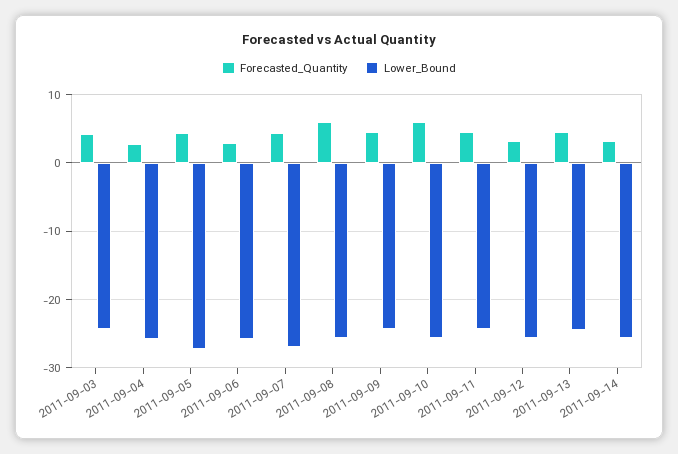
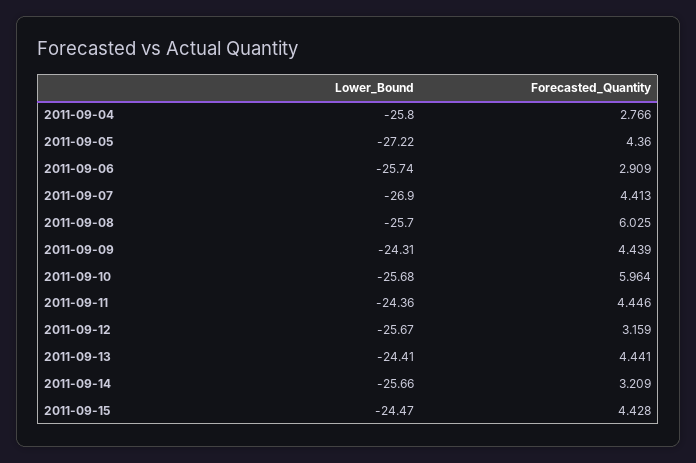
Forecasted_Quantity, 2011-09-03: 4 -> none
Lower_Bound, 2011-09-03: -24 -> none
Lower_Bound, 2011-09-15: none -> -24.47
Forecasted_Quantity, 2011-09-15: none -> 4.428

